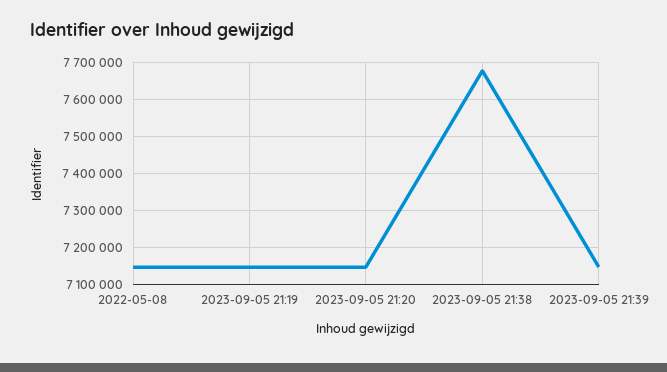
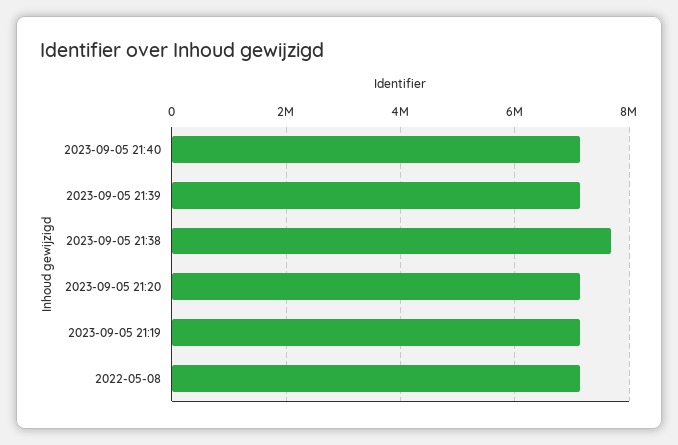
2023-09-05 21:40: none -> 7200000

